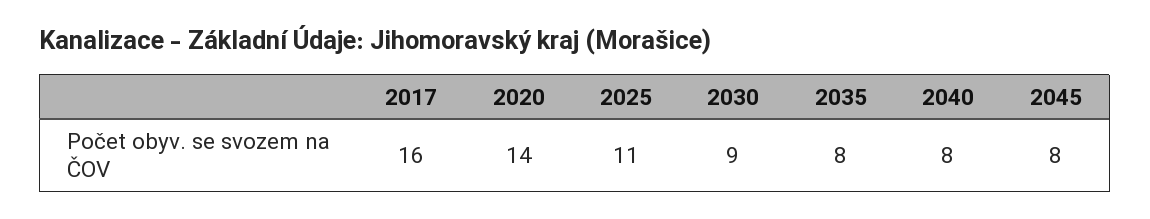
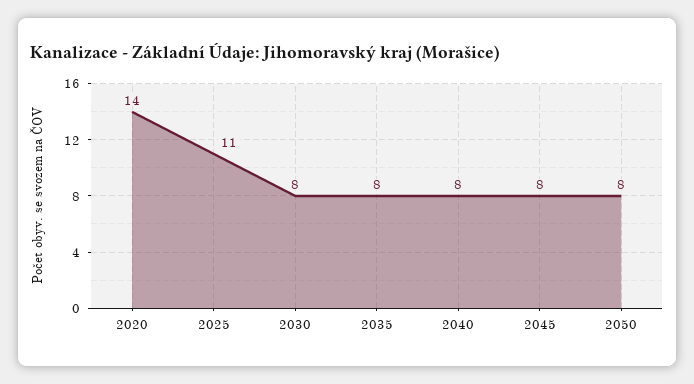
2017: 16 -> none
2030: 9 -> 8
2050: none -> 8

